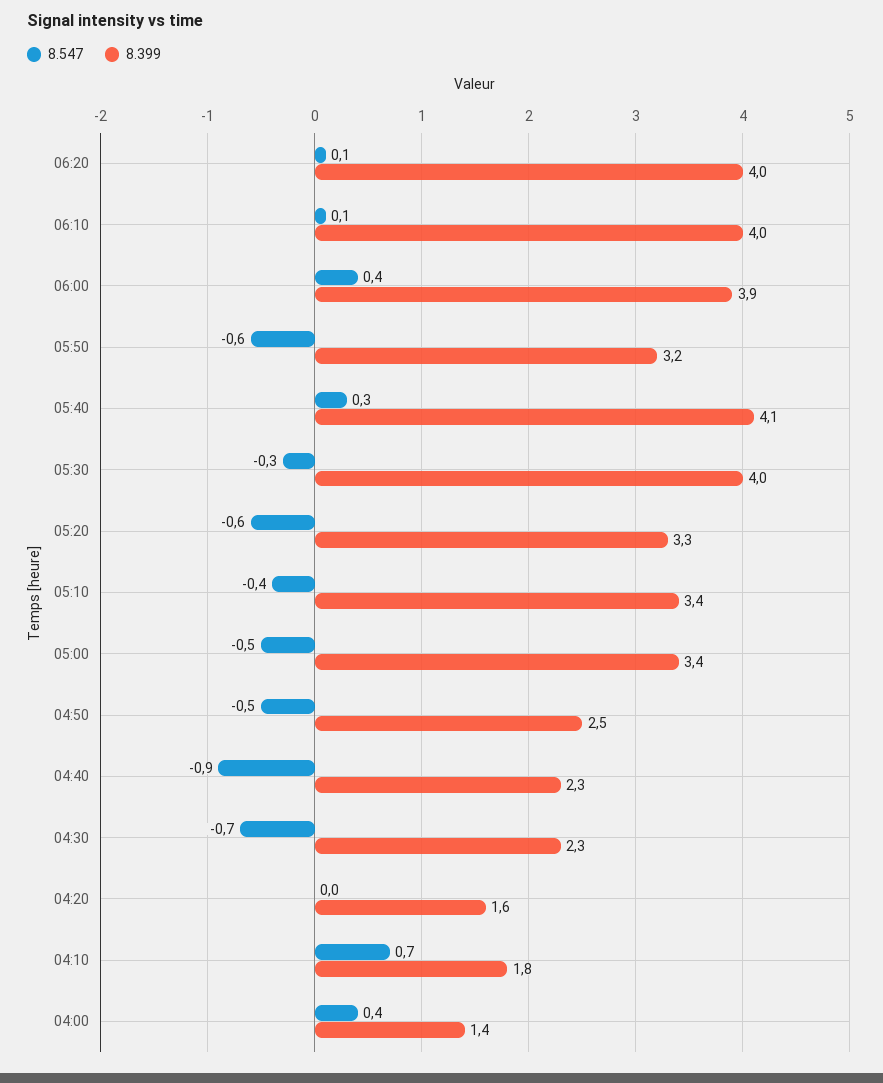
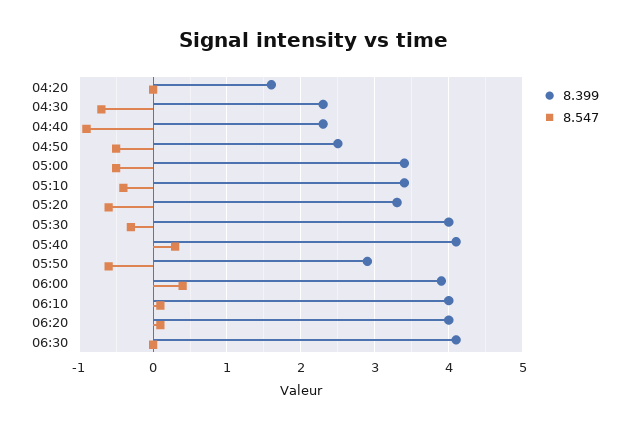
8.399, 05:50: 3.2 -> 2.9
8.547, 04:10: 0.7 -> none
8.399, 04:10: 1.8 -> none
8.547, 04:00: 0.4 -> none
8.399, 04:00: 1.4 -> none
8.399, 06:30: none -> 4.1
8.547, 06:30: none -> 0

